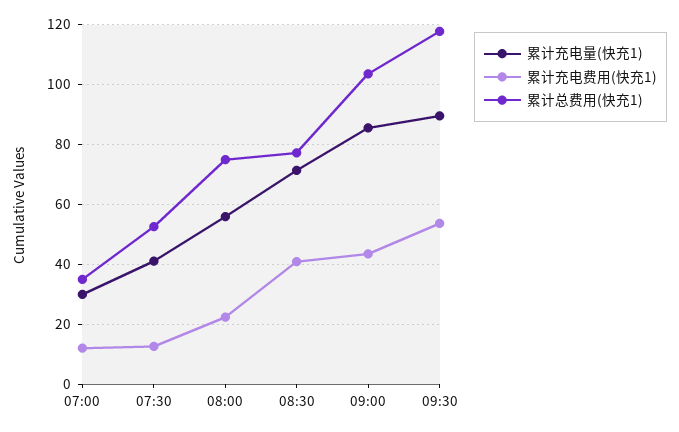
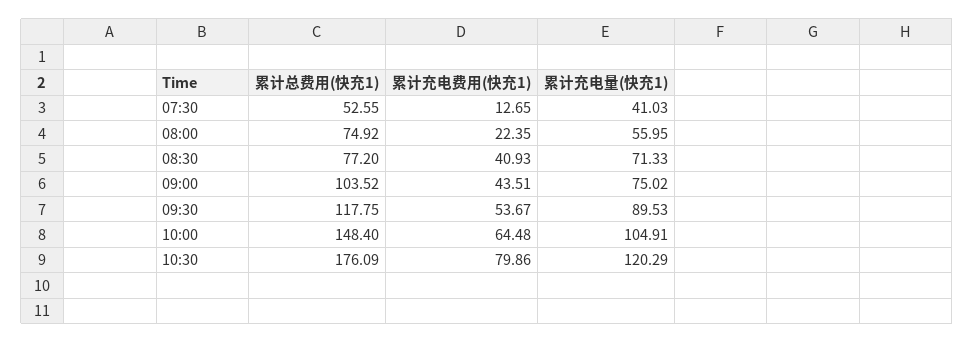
累计充电量(快充1), 07:00: 30 -> none
累计充电费用(快充1), 07:00: 12.5 -> none
累计总费用(快充1), 07:00: 35 -> none
累计充电量(快充1), 09:00: 85 -> 75.02
累计总费用(快充1), 10:00: none -> 148.4
累计充电费用(快充1), 10:00: none -> 64.48
累计充电量(快充1), 10:00: none -> 104.91
累计总费用(快充1), 10:30: none -> 176.09
累计充电费用(快充1), 10:30: none -> 79.86
累计充电量(快充1), 10:30: none -> 120.29

